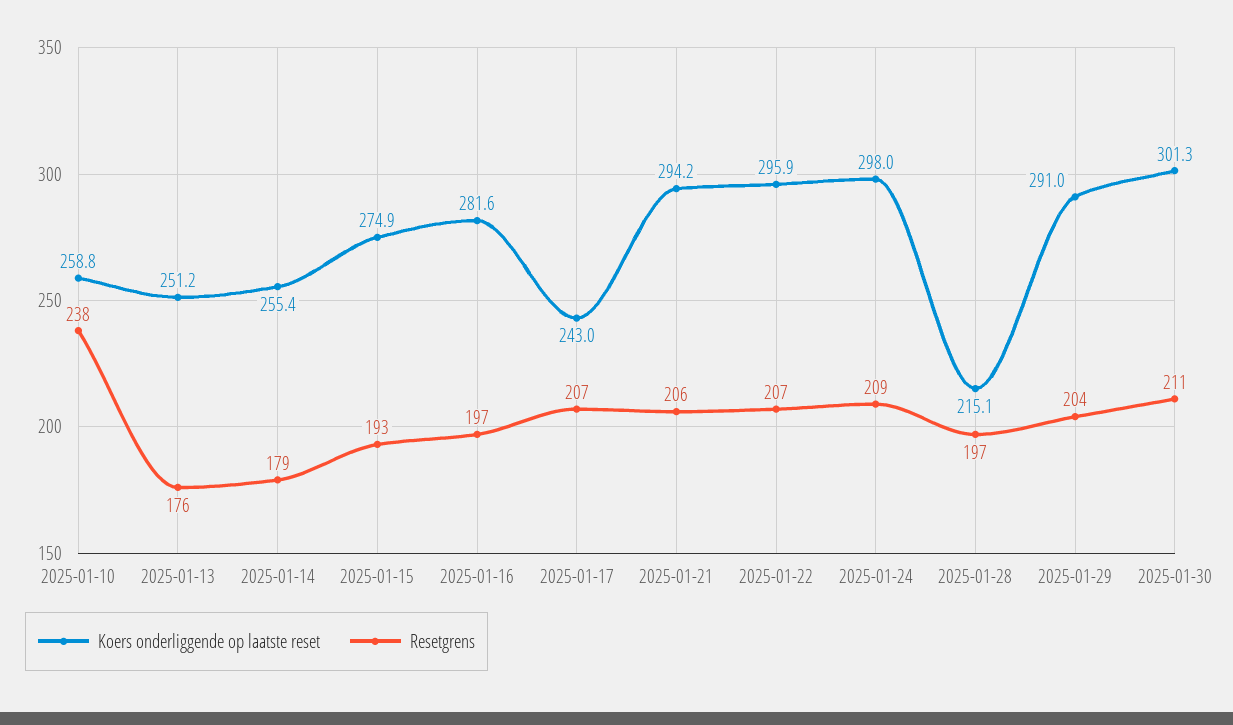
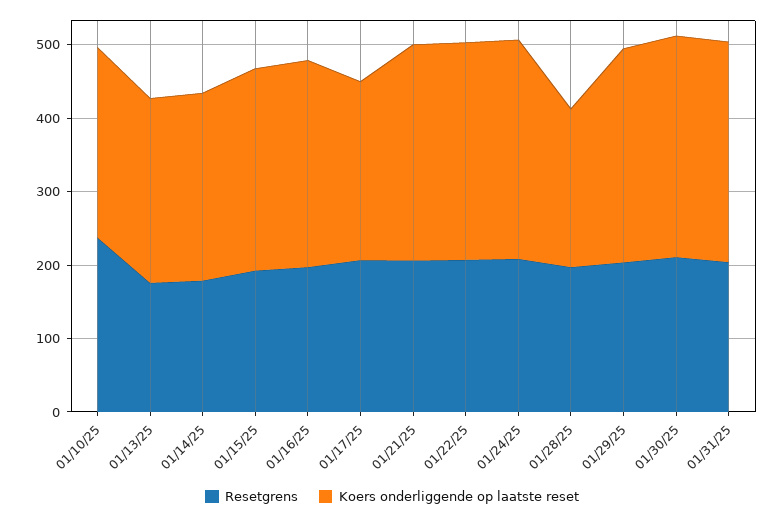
Resetgrens, 01/31/25: none -> 200
Koers onderliggende op laatste reset, 01/31/25: none -> 300

